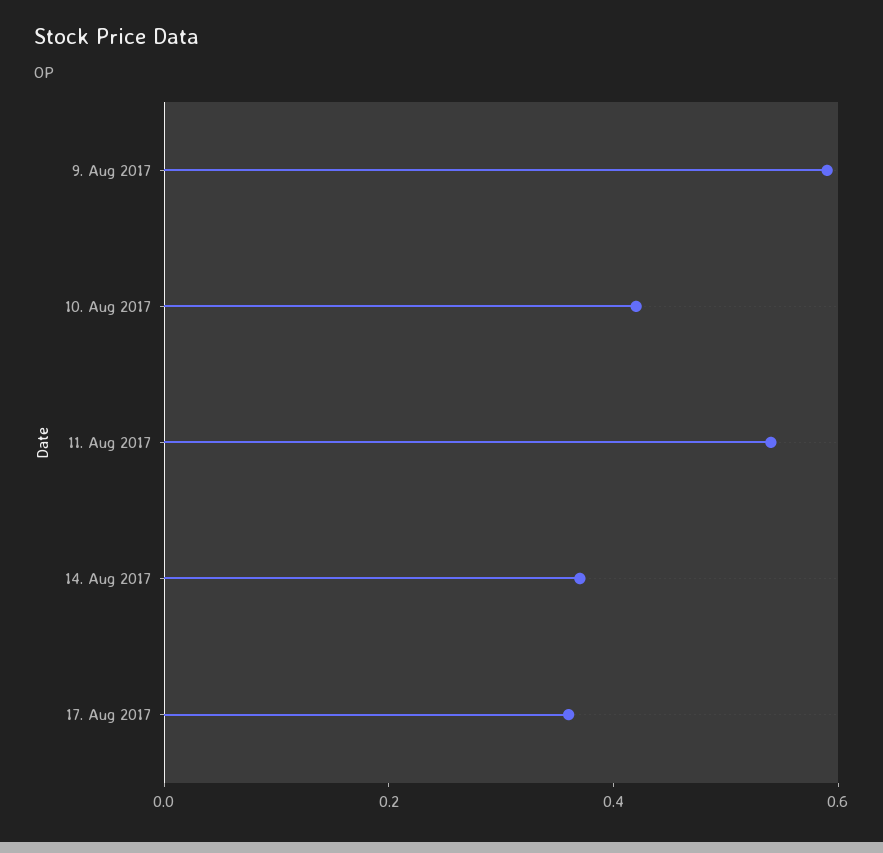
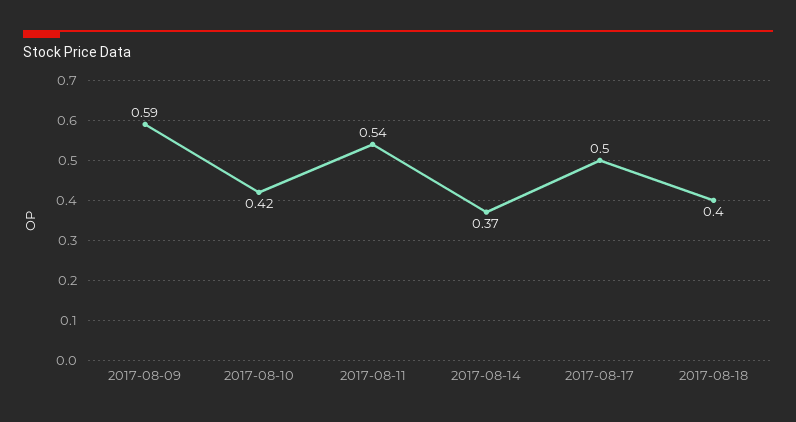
17. Aug 2017: 0.35 -> 0.5
2017-08-18: none -> 0.4

